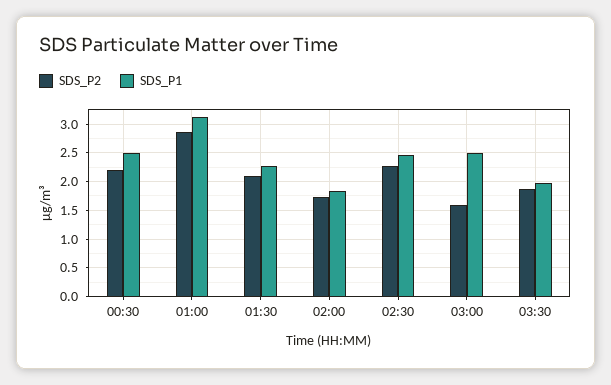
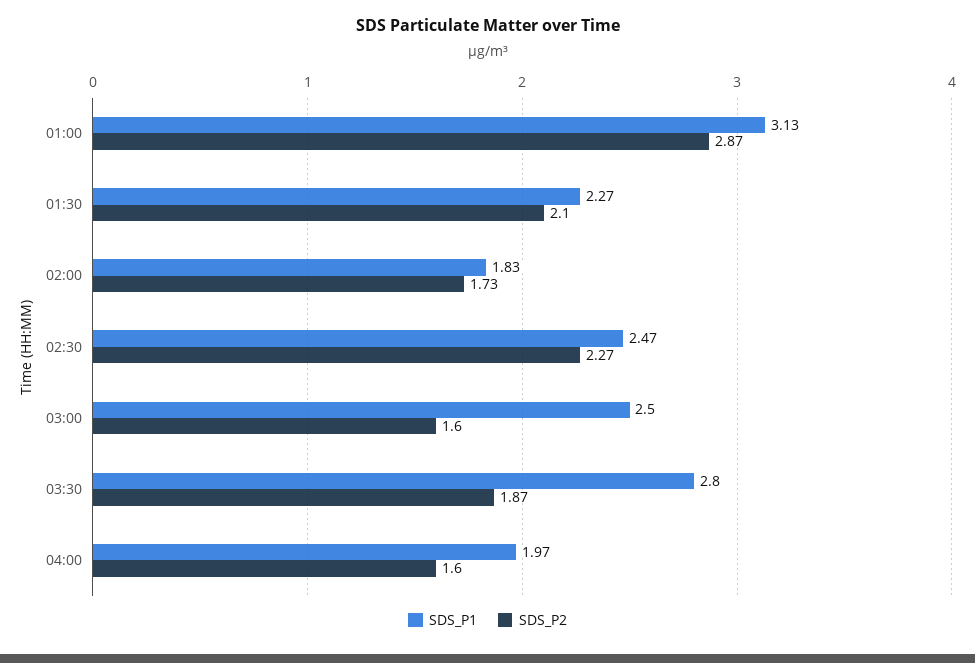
SDS_P2, 00:30: 2.25 -> none
SDS_P1, 00:30: 2.5 -> none
SDS_P1, 03:30: 2 -> 2.8
SDS_P1, 04:00: none -> 1.97
SDS_P2, 04:00: none -> 1.6

